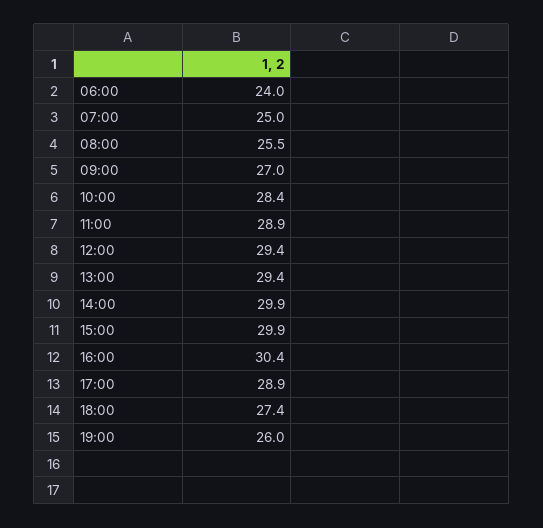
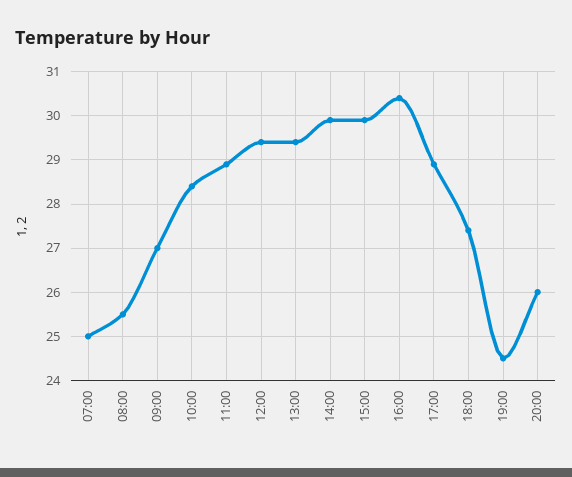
06:00: 24 -> none
19:00: 26 -> 24.5
20:00: none -> 26

